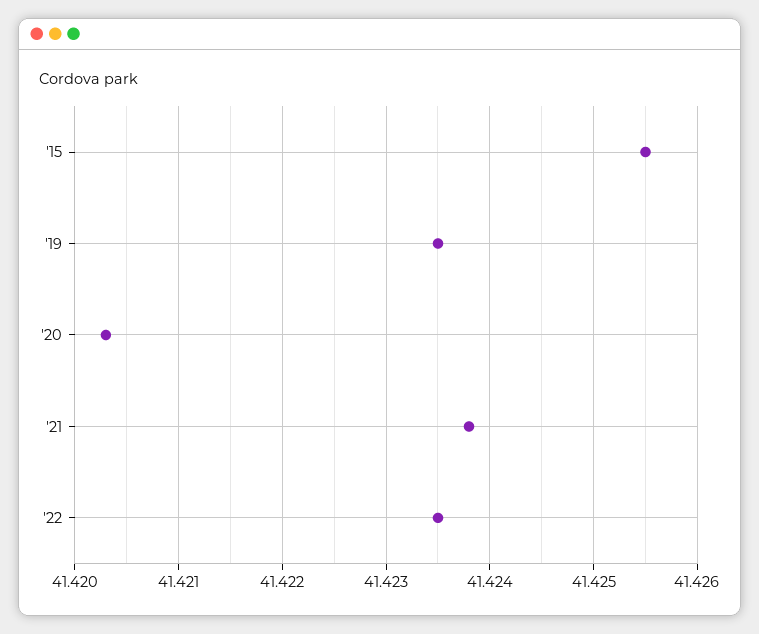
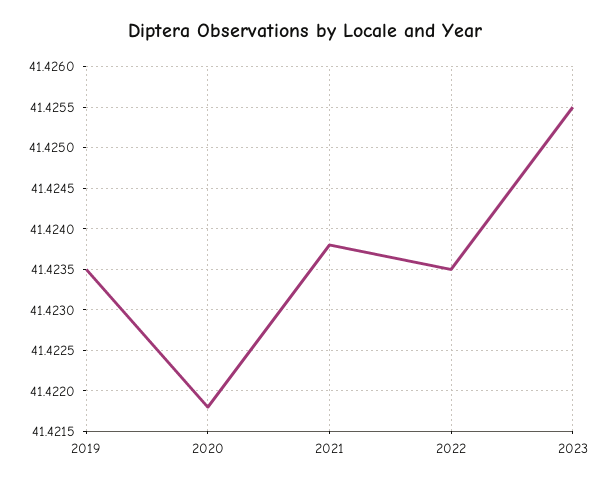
'15: 41.4255 -> none
'20: 41.4203 -> 41.4218
2023: none -> 41.4255

